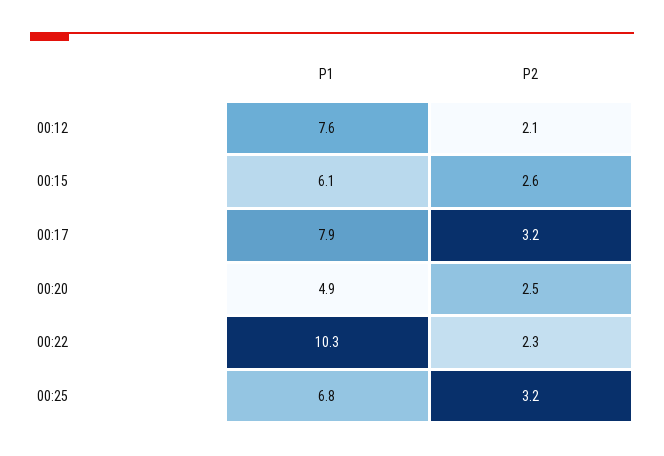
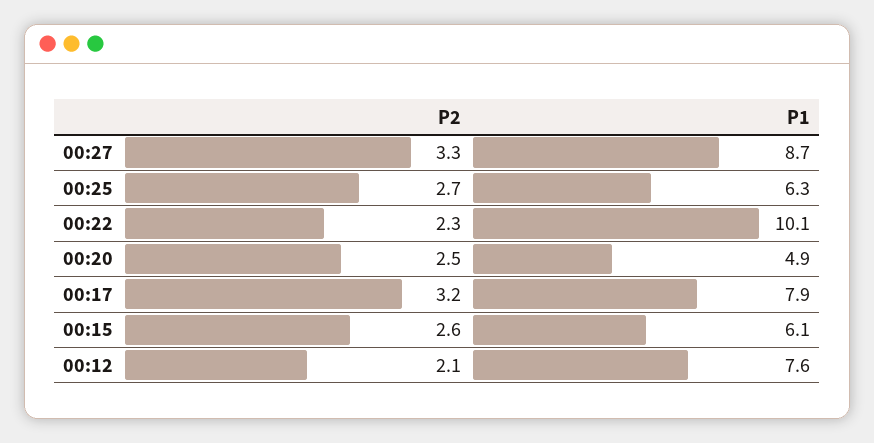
P1, 00:22: 10.3 -> 10.1
P1, 00:25: 6.8 -> 6.3
P2, 00:25: 3.2 -> 2.7
P2, 00:27: none -> 3.3
P1, 00:27: none -> 8.7

